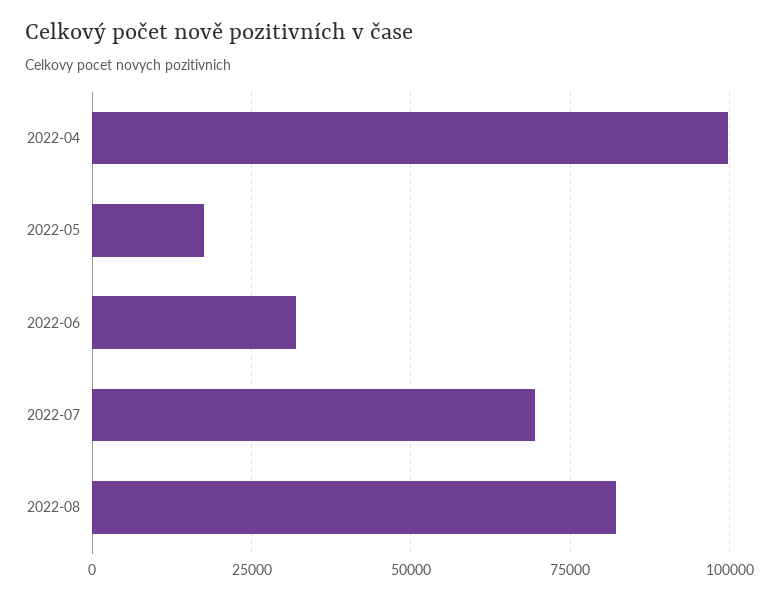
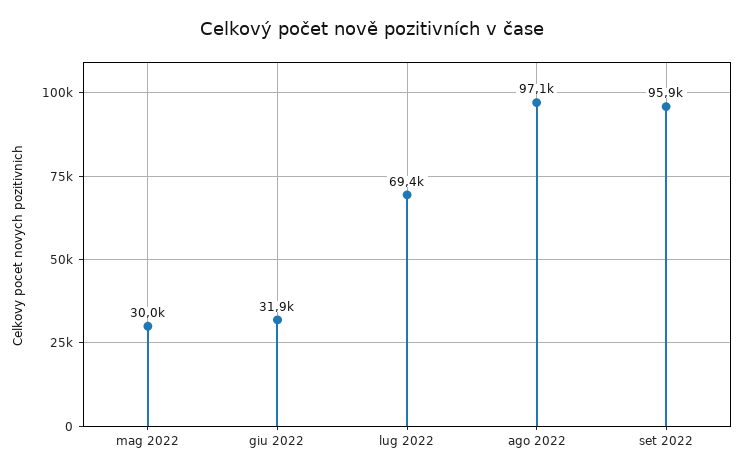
2022-04: 100000 -> none
2022-05: 17500 -> 30000
2022-08: 82500 -> 97100
set 2022: none -> 95900

